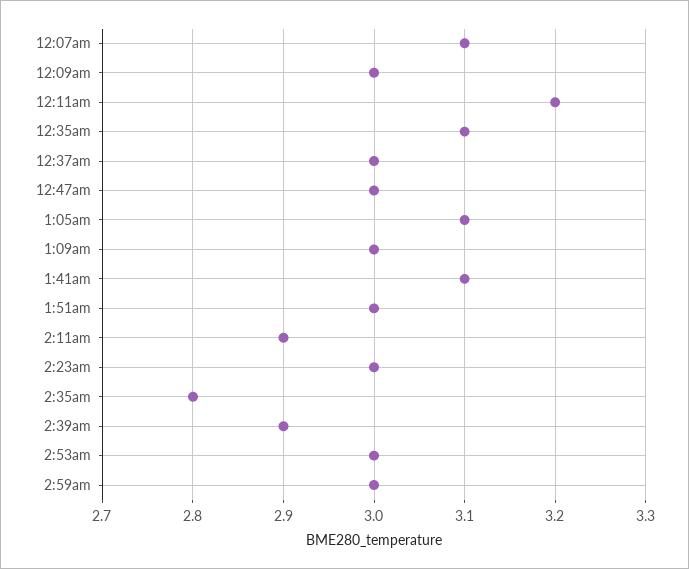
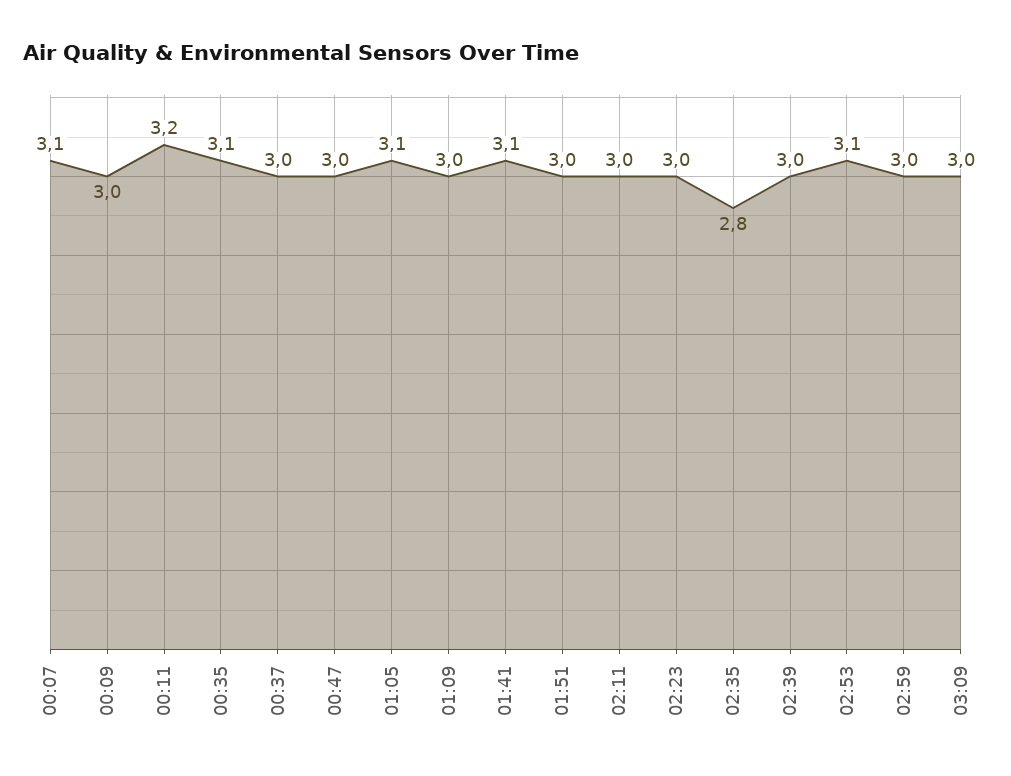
2:11am: 2.9 -> 3
2:39am: 2.9 -> 3
2:53am: 3 -> 3.1
03:09: none -> 3

